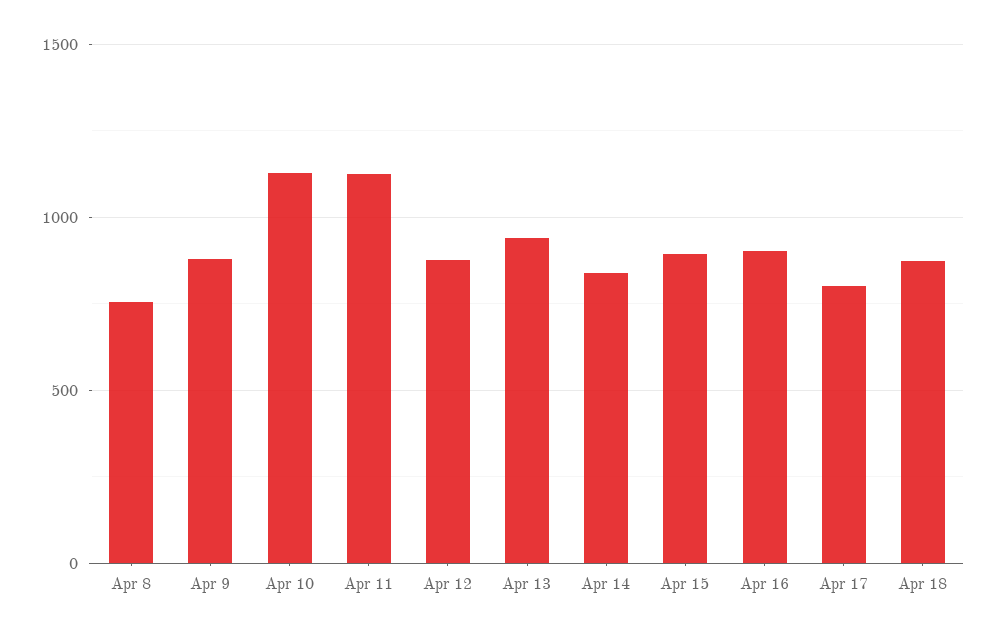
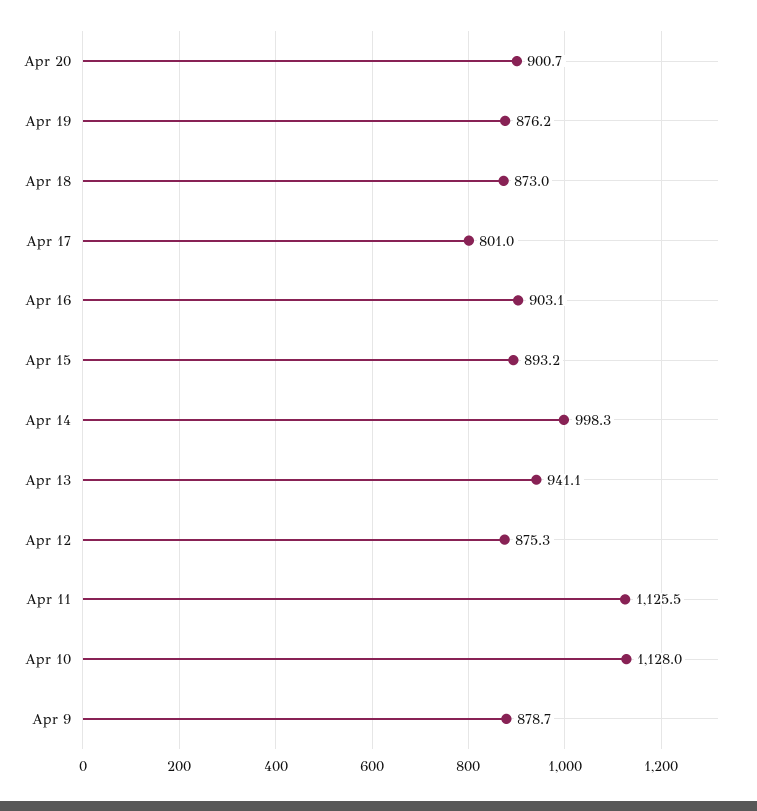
Apr 8: 750 -> none
Apr 14: 850 -> 998.3
Apr 20: none -> 900.7
Apr 19: none -> 876.2

